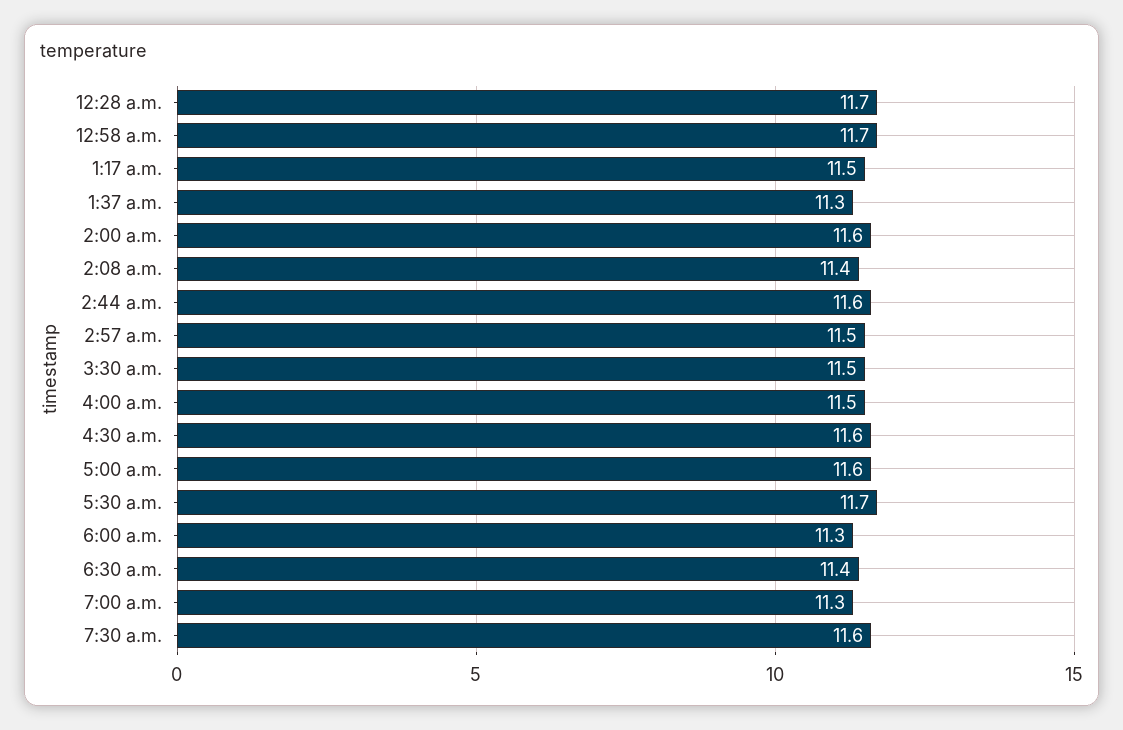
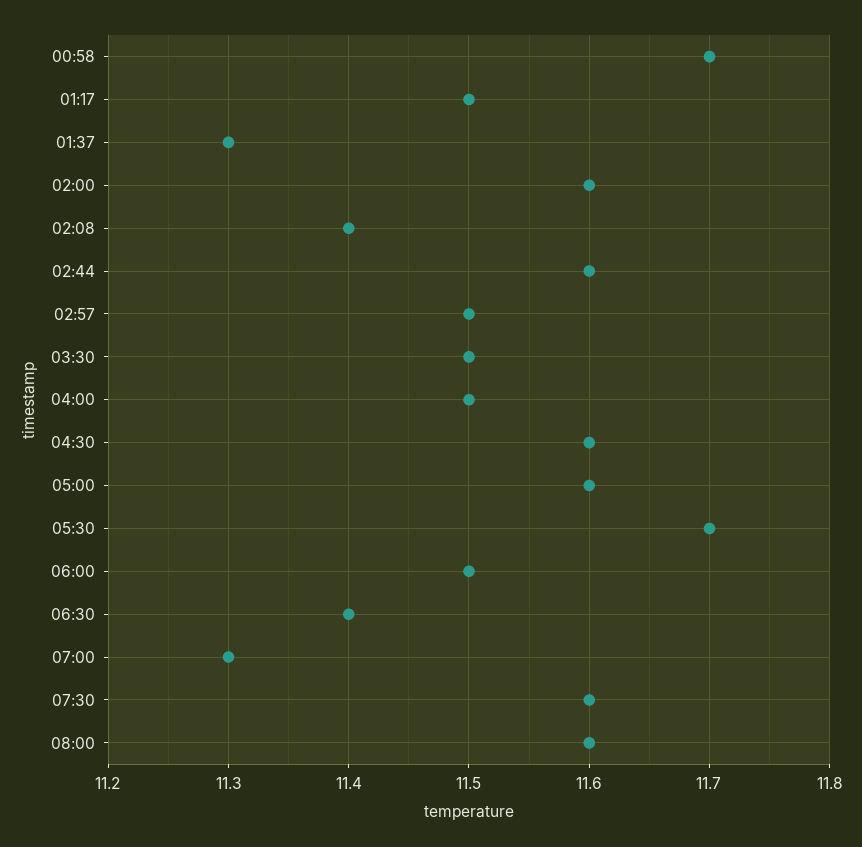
12:28 a.m.: 11.7 -> none
6:00 a.m.: 11.3 -> 11.5
08:00: none -> 11.6

